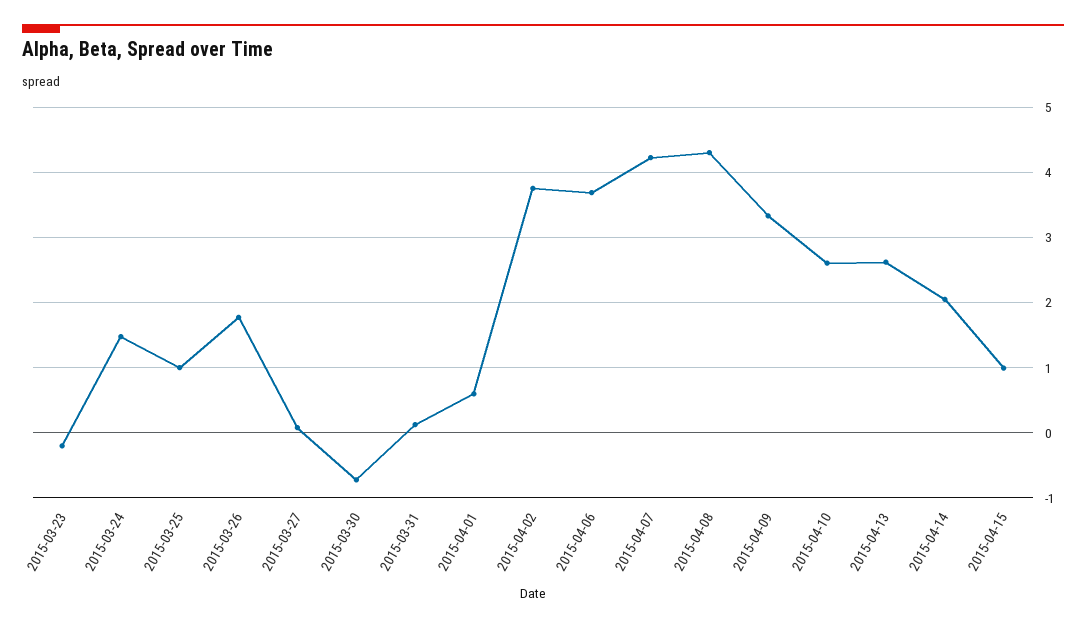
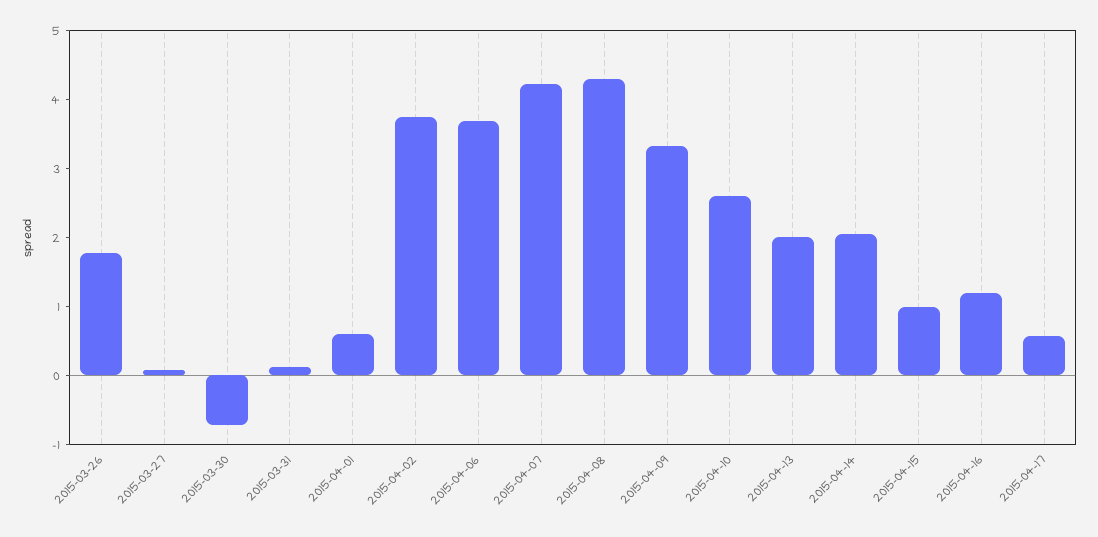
2015-03-23: -0.2 -> none
2015-03-24: 1.5 -> none
2015-03-25: 1 -> none
2015-04-13: 2.6 -> 2
2015-04-16: none -> 1.2
2015-04-17: none -> 0.6

